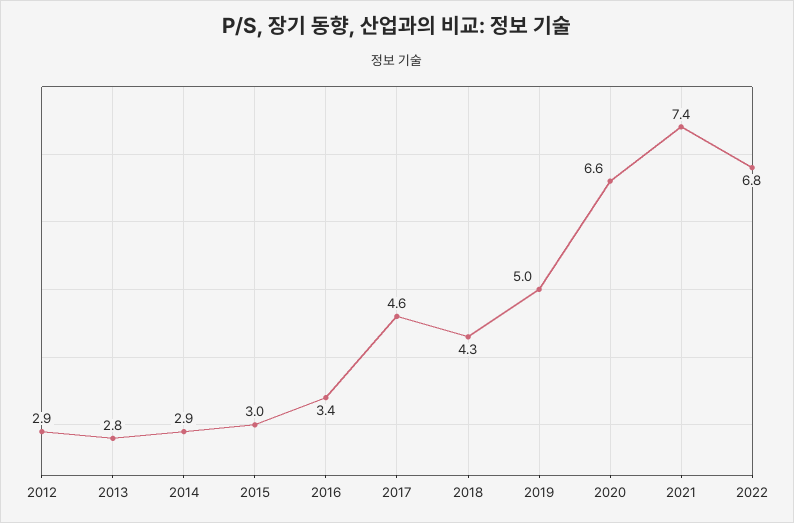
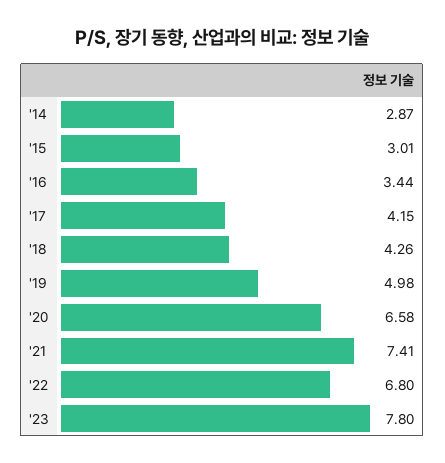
2012: 2.9 -> none
2013: 2.8 -> none
2017: 4.6 -> 4.15
'23: none -> 7.8

